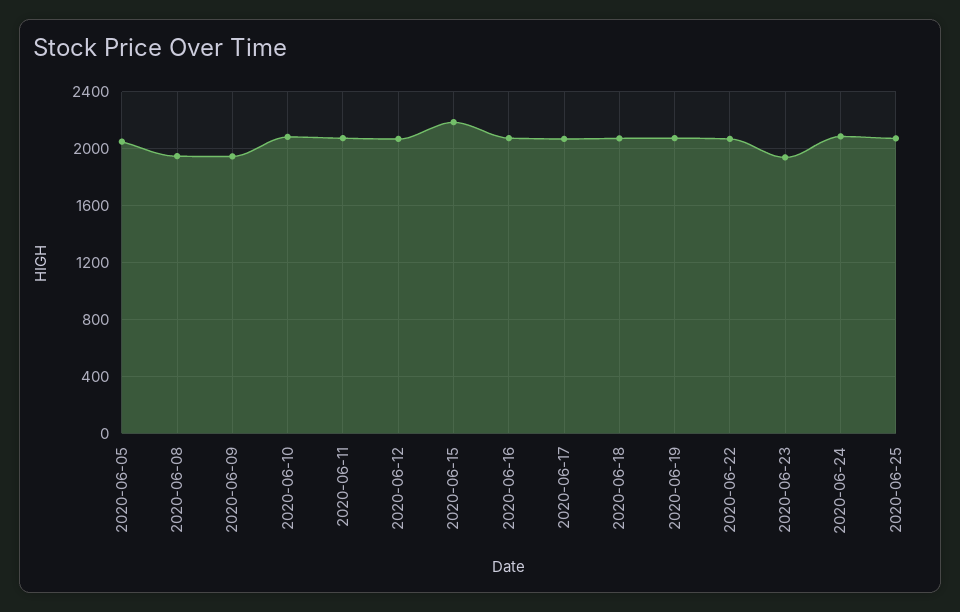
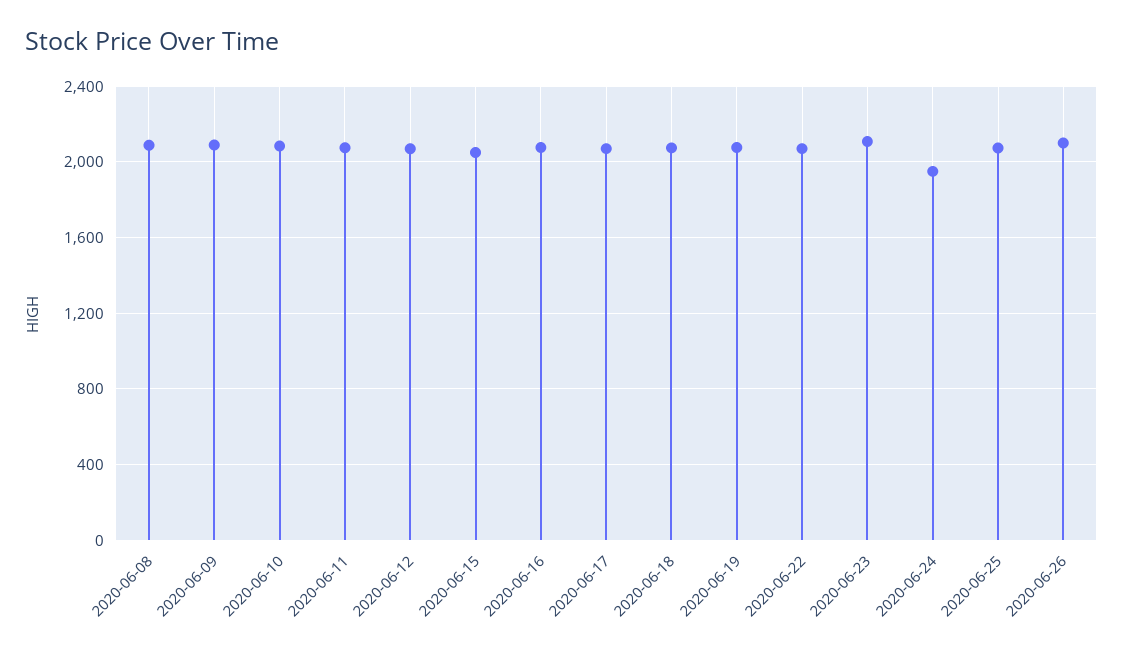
2020-06-05: 2050 -> none
2020-06-08: 1950 -> 2100
2020-06-09: 1950 -> 2100
2020-06-15: 2200 -> 2050
2020-06-23: 1950 -> 2100
2020-06-24: 2100 -> 1950
2020-06-26: none -> 2100

